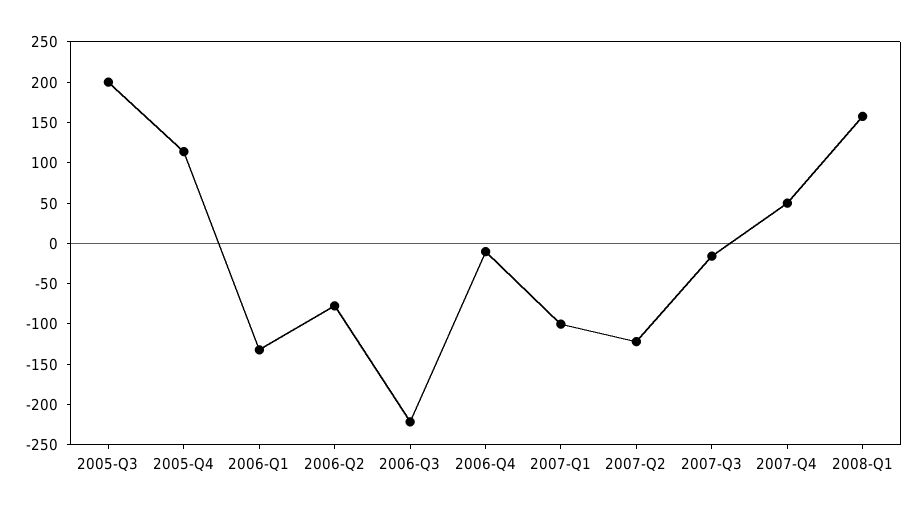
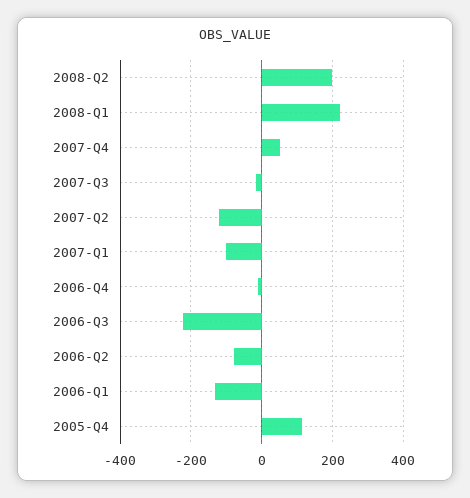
2005-Q3: 200 -> none
2008-Q1: 160 -> 220
2008-Q2: none -> 200

